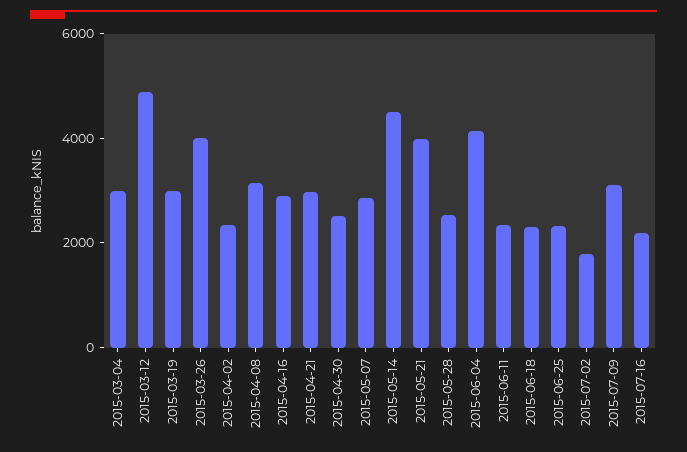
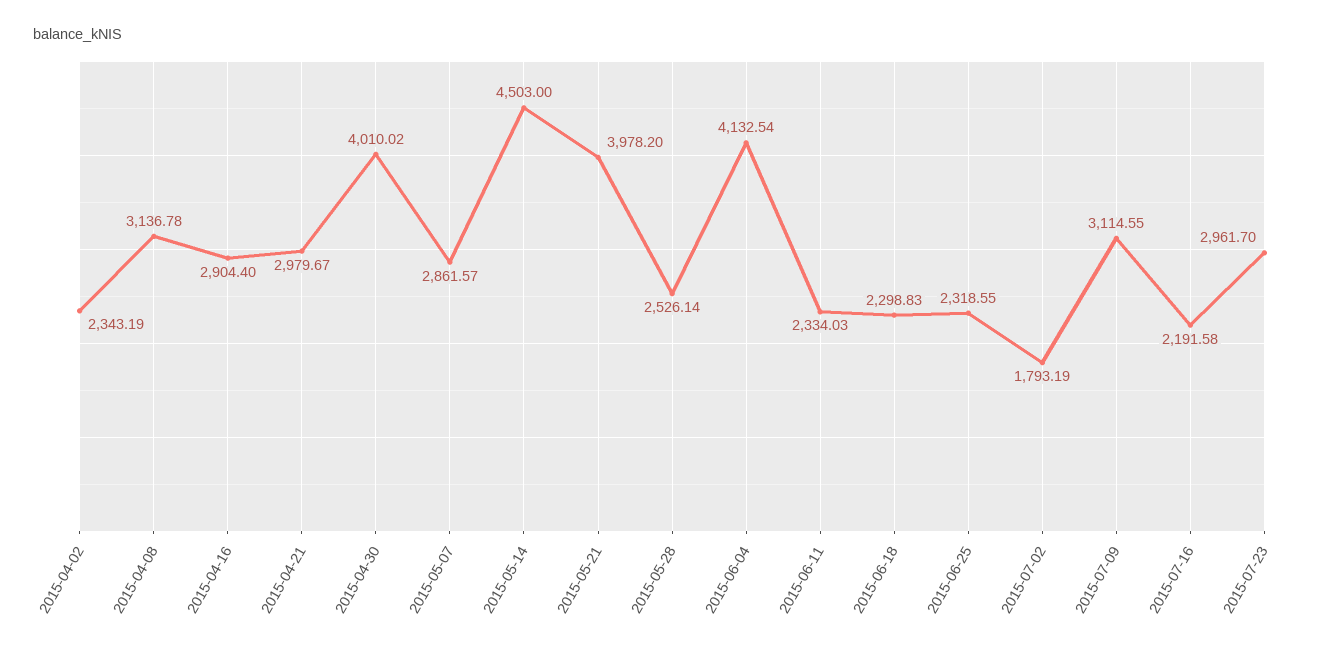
2015-03-04: 3000 -> none
2015-03-12: 5000 -> none
2015-03-19: 3000 -> none
2015-03-26: 4000 -> none
2015-04-30: 2500 -> 4010.02
2015-07-23: none -> 2961.7

